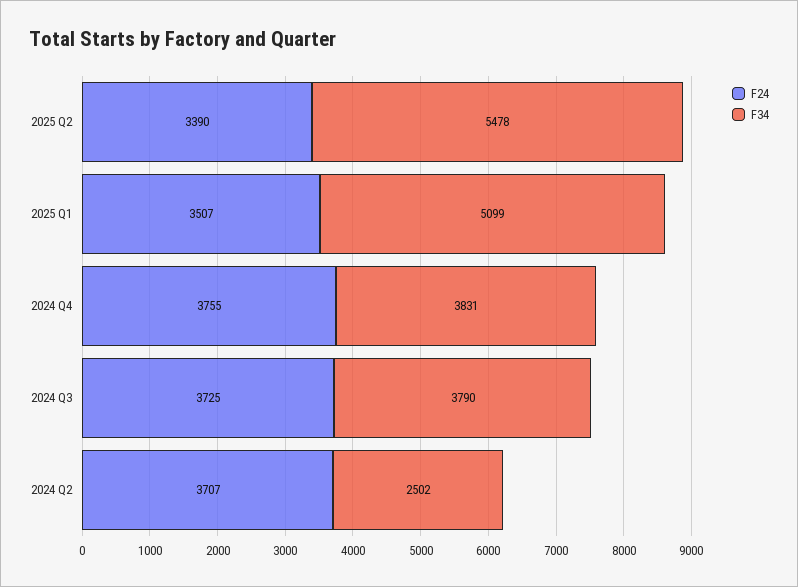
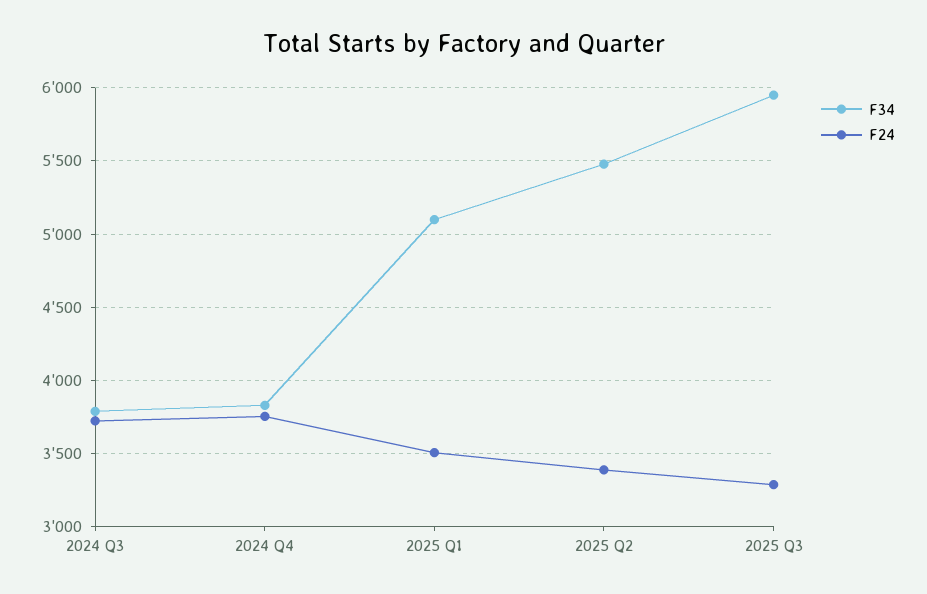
F24, 2024 Q2: 3707 -> none
F34, 2024 Q2: 2502 -> none
F34, 2025 Q3: none -> 5950
F24, 2025 Q3: none -> 3300

